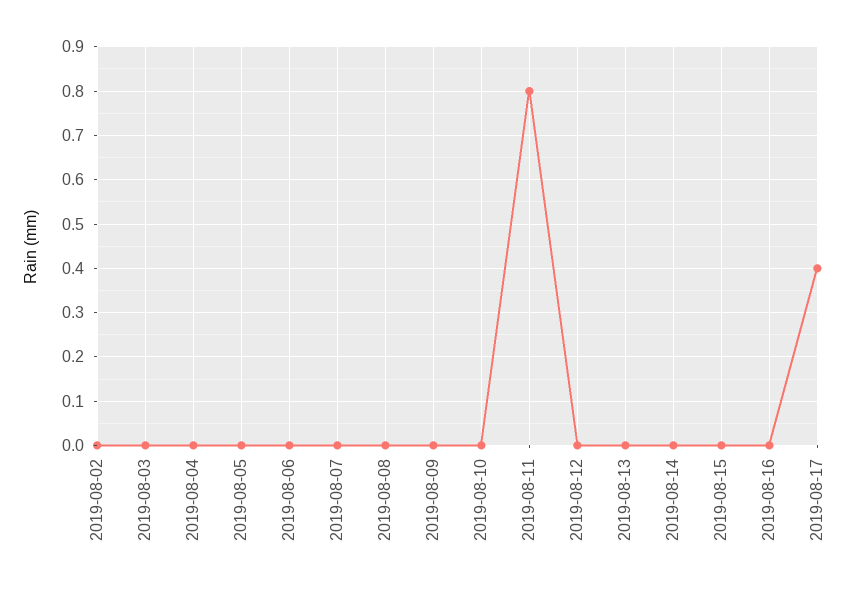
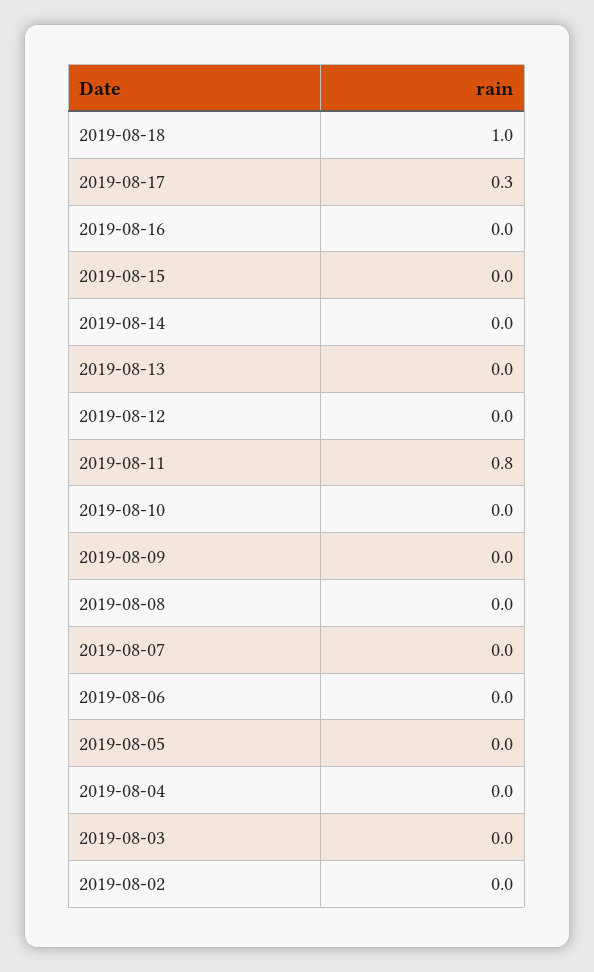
2019-08-17: 0.4 -> 0.3
2019-08-18: none -> 1

